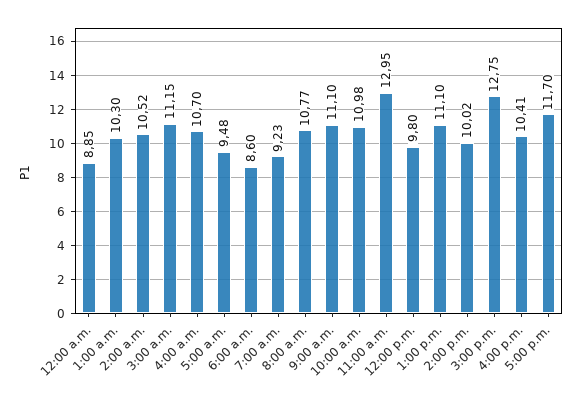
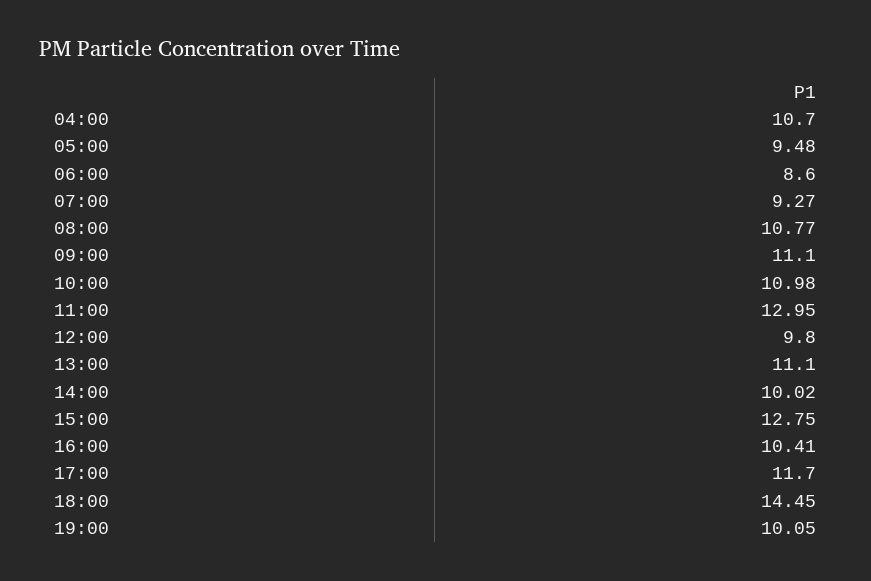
12:00 a.m.: 8.85 -> none
1:00 a.m.: 10.3 -> none
2:00 a.m.: 10.52 -> none
3:00 a.m.: 11.15 -> none
7:00 a.m.: 9.23 -> 9.27
18:00: none -> 14.45
19:00: none -> 10.05

